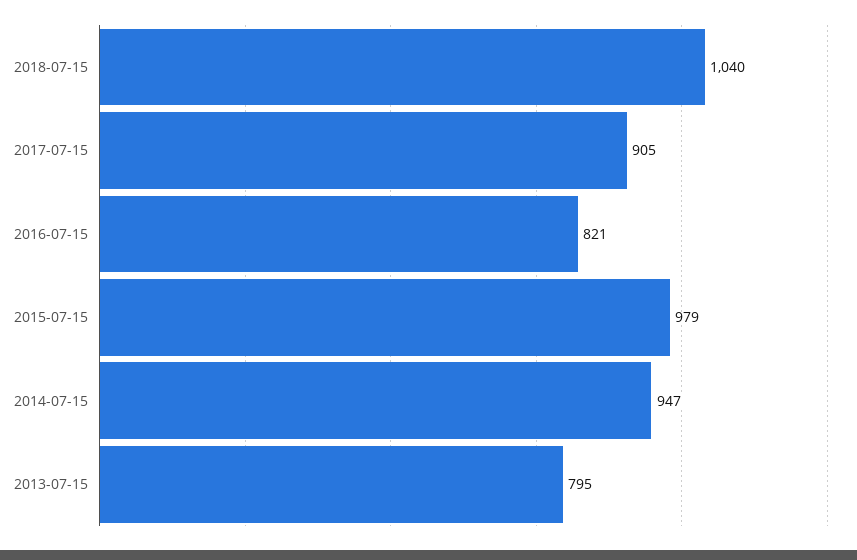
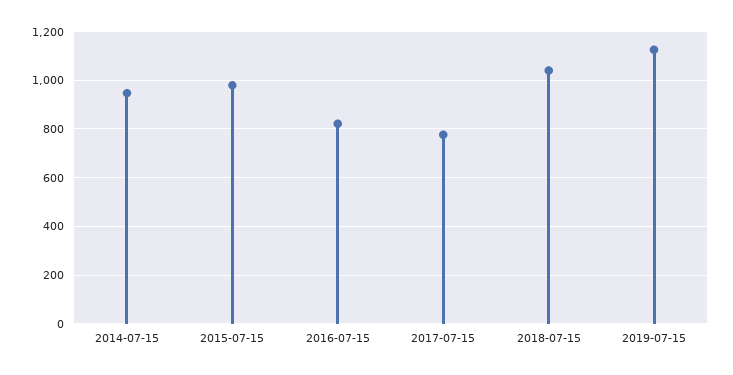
2017-07-15: 905 -> 775
2013-07-15: 795 -> none
2019-07-15: none -> 1125

